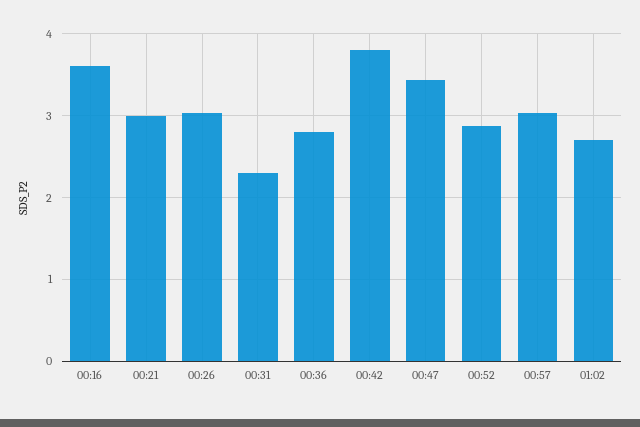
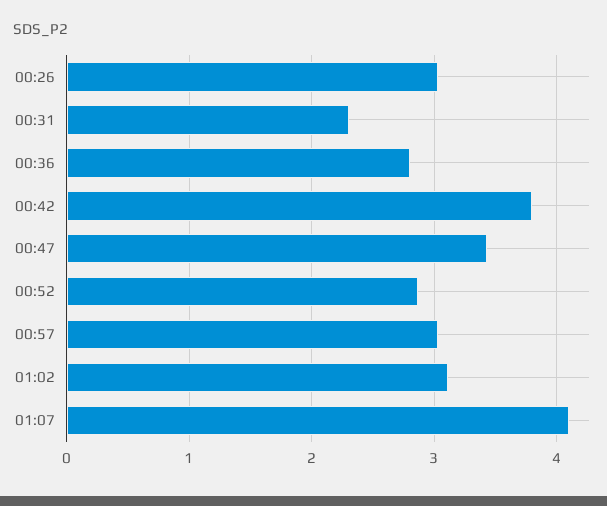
00:16: 3.6 -> none
00:21: 3 -> none
01:02: 2.7 -> 3.1
01:07: none -> 4.1

